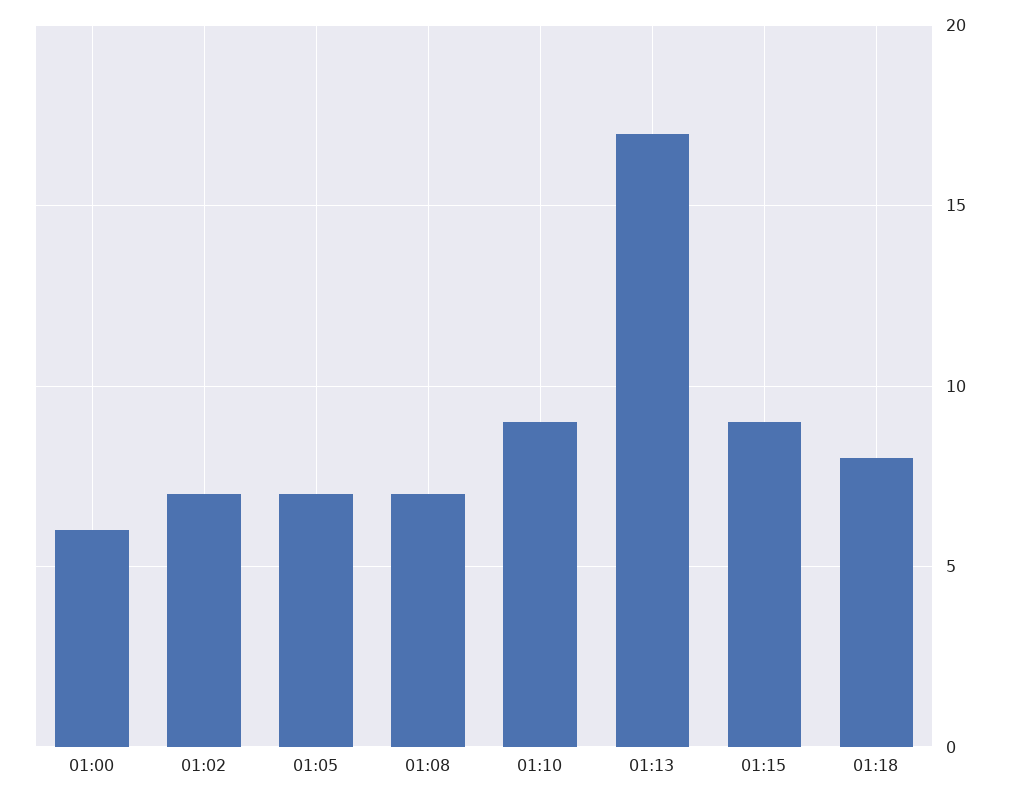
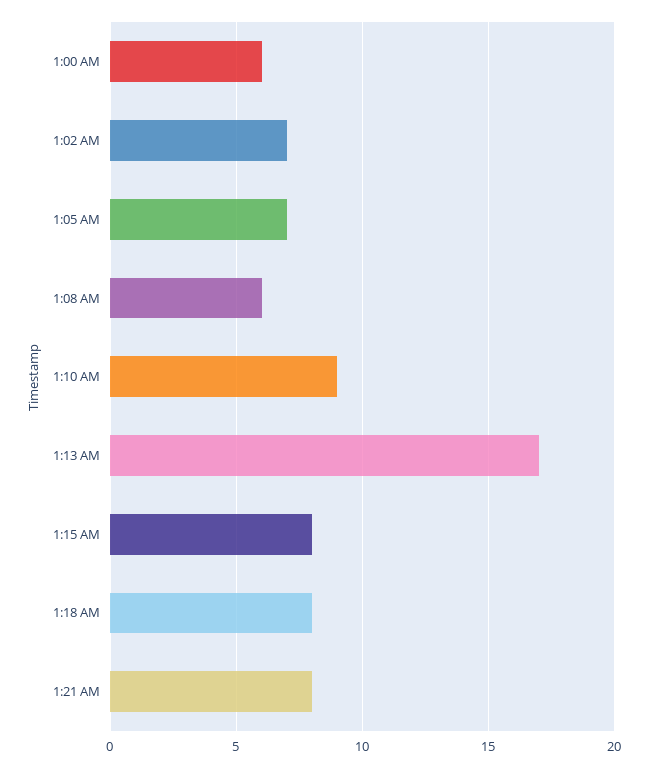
01:08: 7 -> 6
01:15: 9 -> 8
1:21 AM: none -> 8

